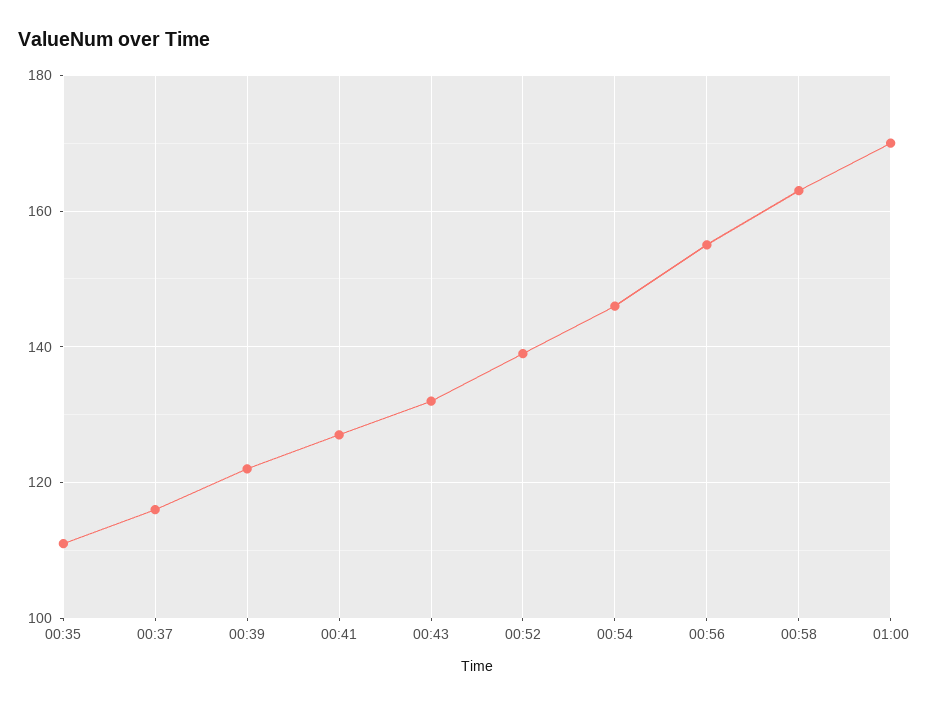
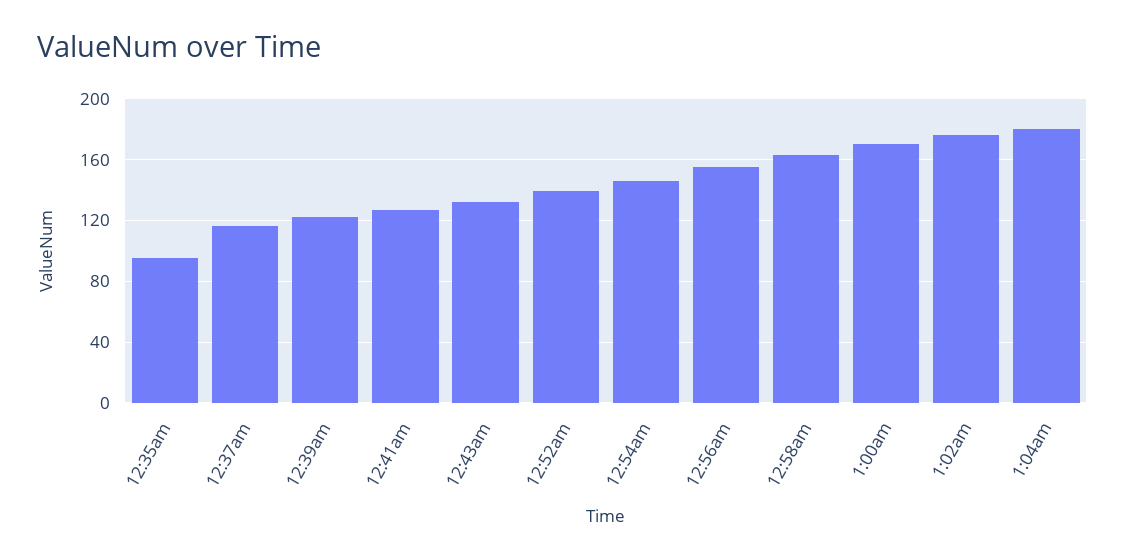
00:35: 110 -> 95
1:02am: none -> 175
1:04am: none -> 180

